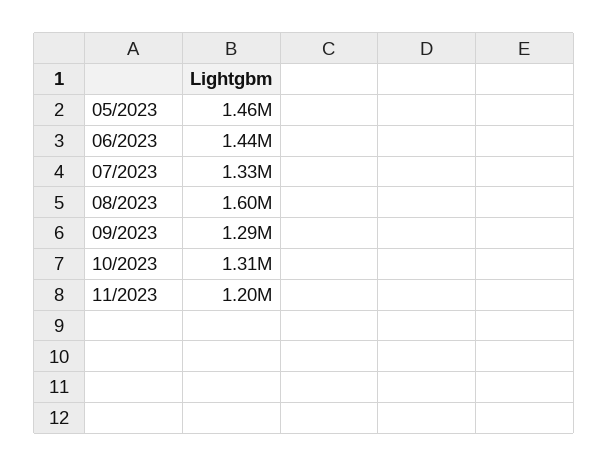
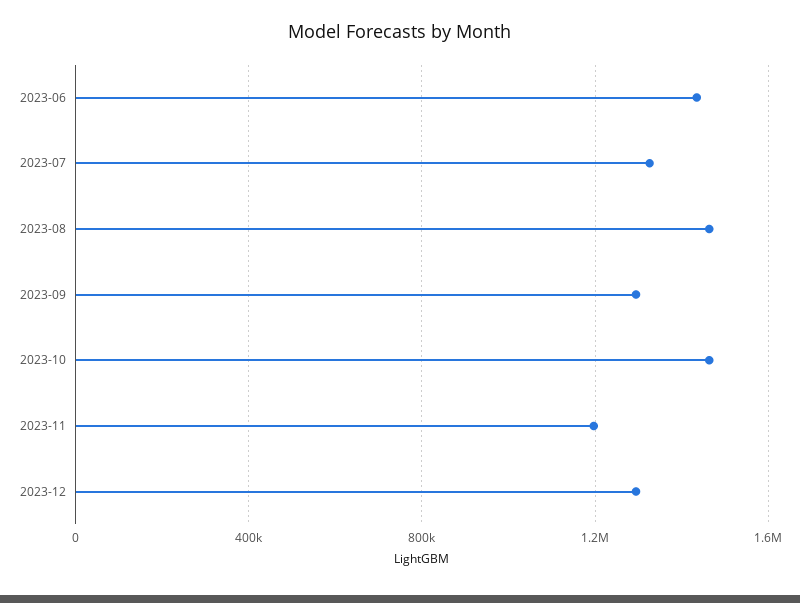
05/2023: 1460000 -> none
08/2023: 1600000 -> 1450000
10/2023: 1310000 -> 1450000
2023-12: none -> 1300000

